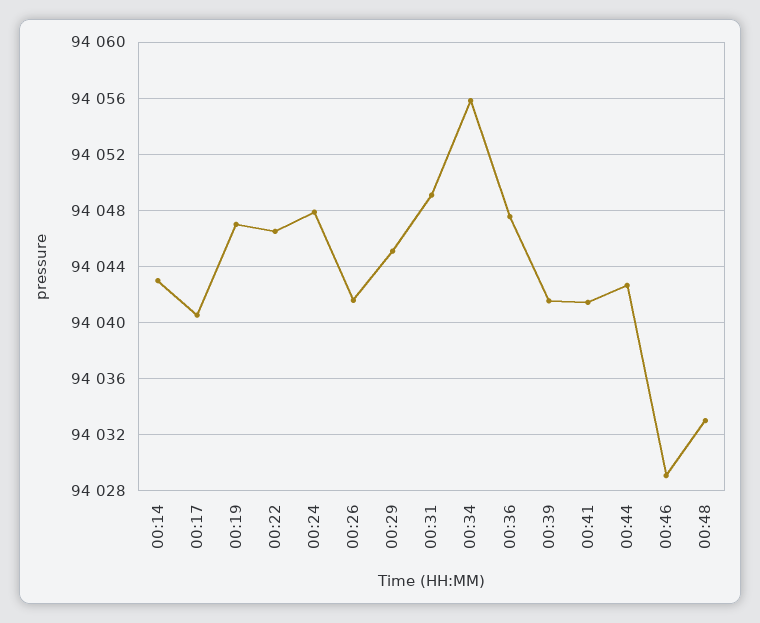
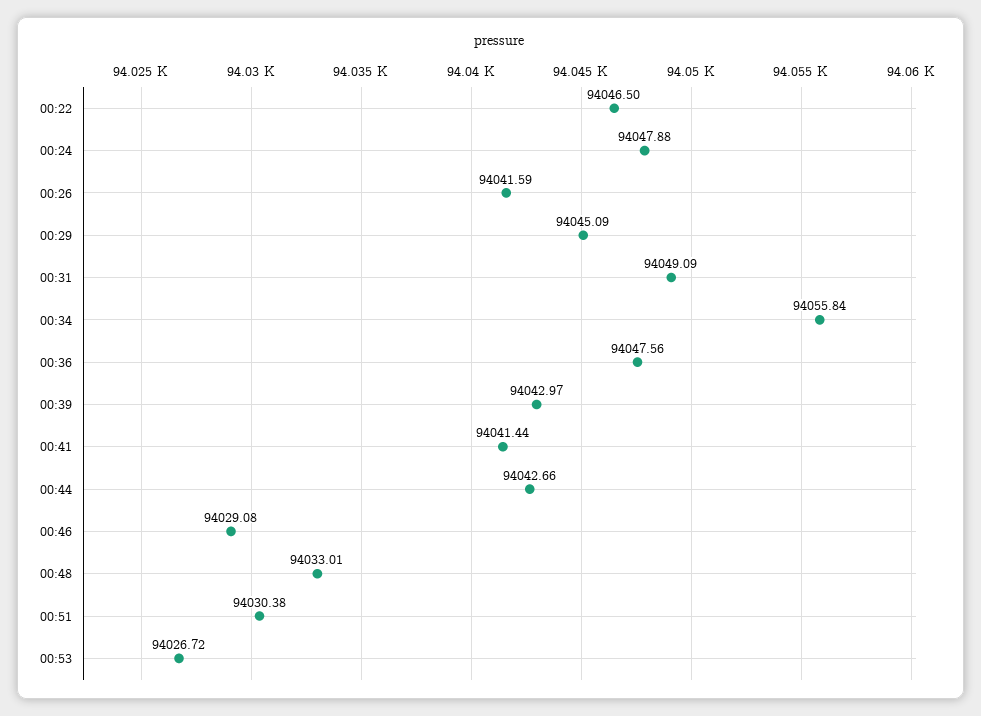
00:14: 94043 -> none
00:17: 94040.5 -> none
00:19: 94047 -> none
00:39: 94041.5 -> 94042.97
00:51: none -> 94030.38
00:53: none -> 94026.72

